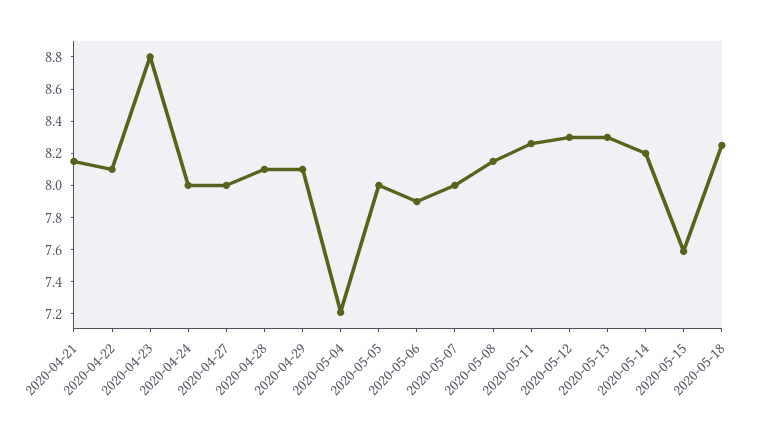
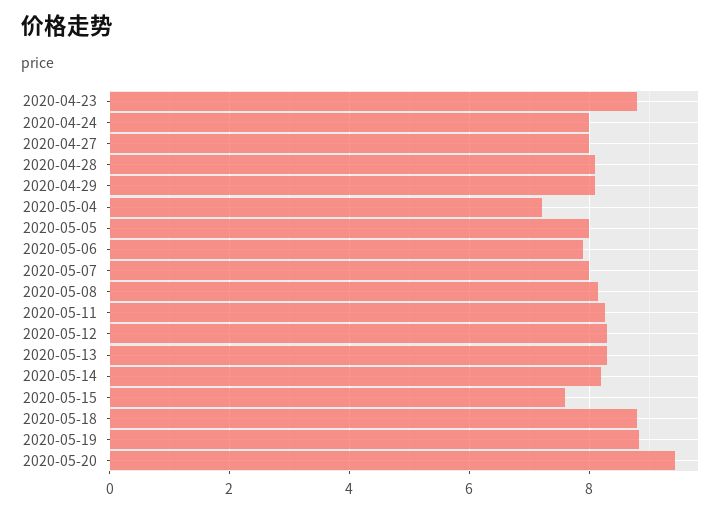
2020-04-21: 8.15 -> none
2020-04-22: 8.1 -> none
2020-05-18: 8.25 -> 8.8
2020-05-19: none -> 8.8
2020-05-20: none -> 9.4

